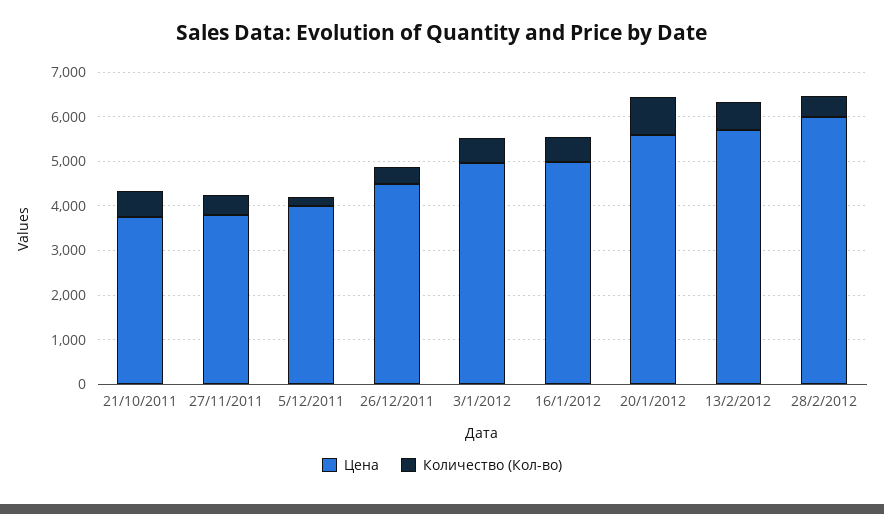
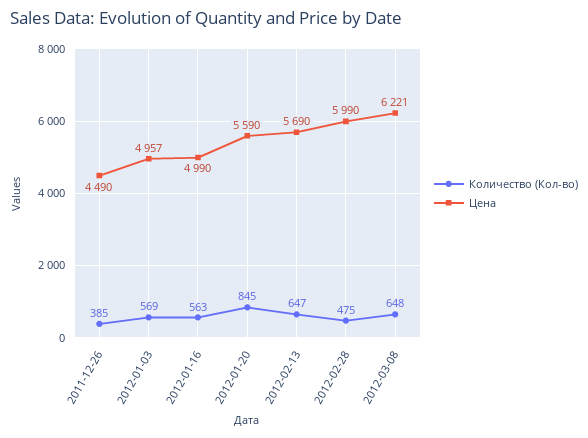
Цена, 21/10/2011: 3800 -> none
Количество (Кол-во), 21/10/2011: 600 -> none
Цена, 27/11/2011: 3800 -> none
Количество (Кол-во), 27/11/2011: 400 -> none
Цена, 5/12/2011: 4000 -> none
Количество (Кол-во), 5/12/2011: 200 -> none
Количество (Кол-во), 2012-03-08: none -> 648
Цена, 2012-03-08: none -> 6221

